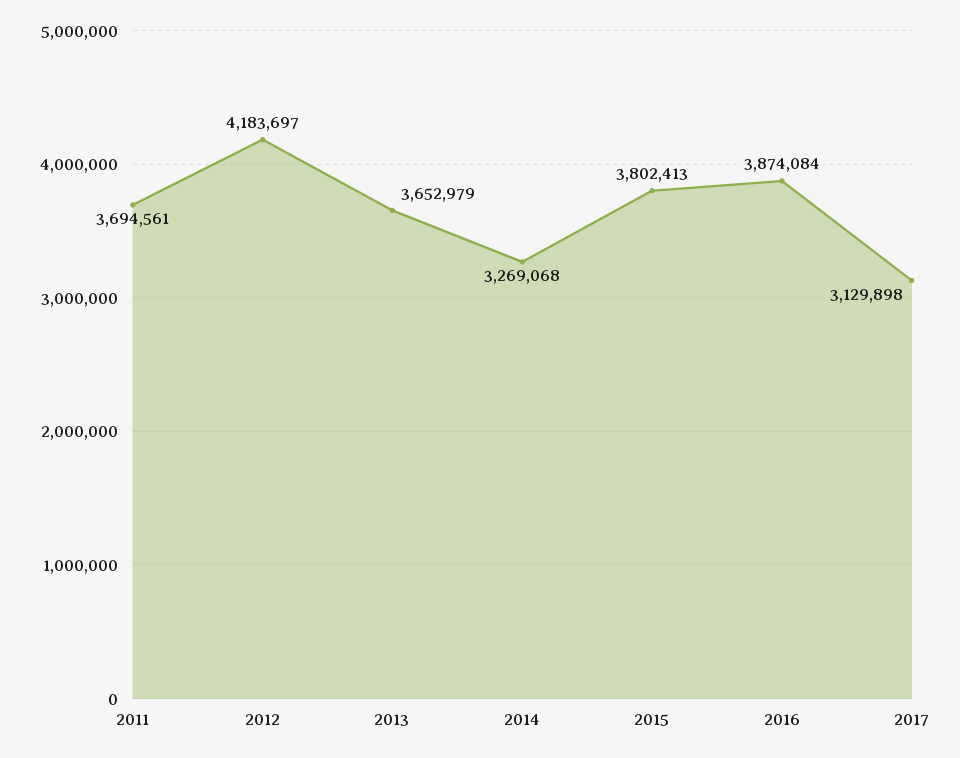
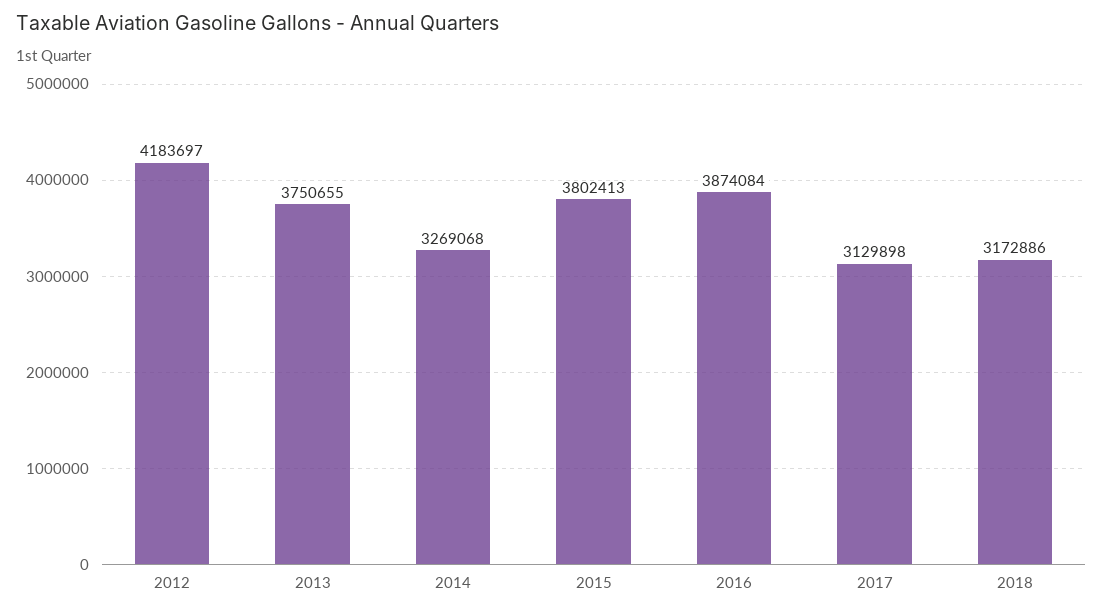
2011: 3694561 -> none
2013: 3652979 -> 3750655
2018: none -> 3172886

